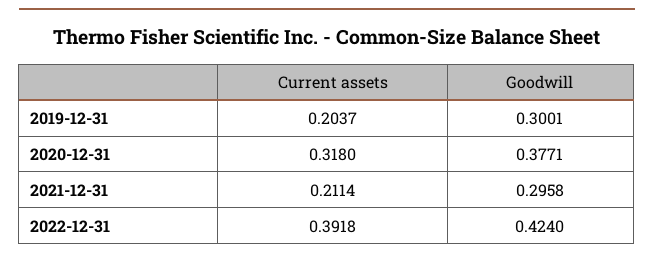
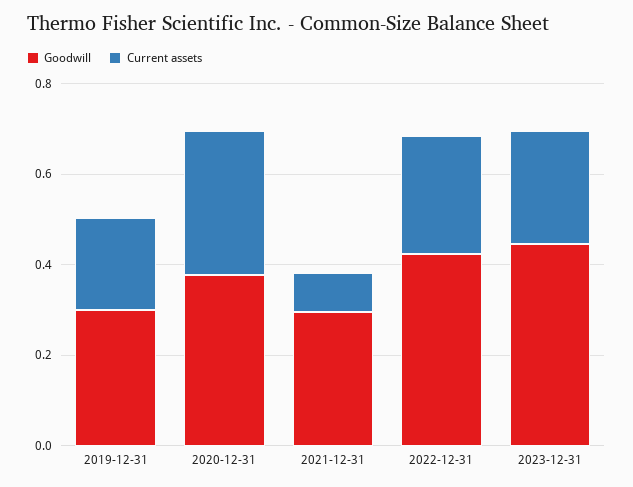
Current assets, 2021-12-31: 0.2114 -> 0.1
Current assets, 2022-12-31: 0.3918 -> 0.25
Goodwill, 2023-12-31: none -> 0.45
Current assets, 2023-12-31: none -> 0.25

